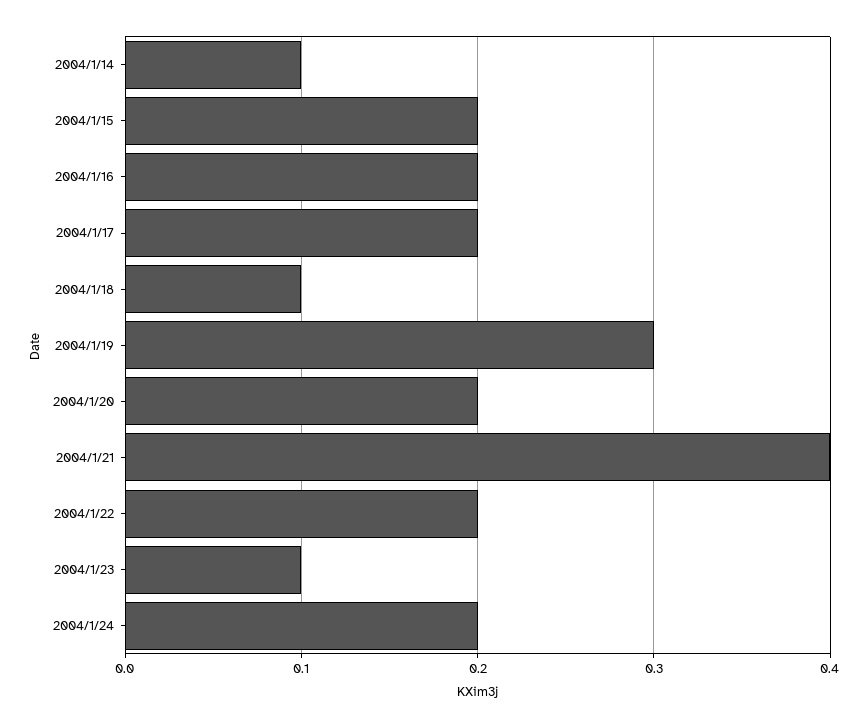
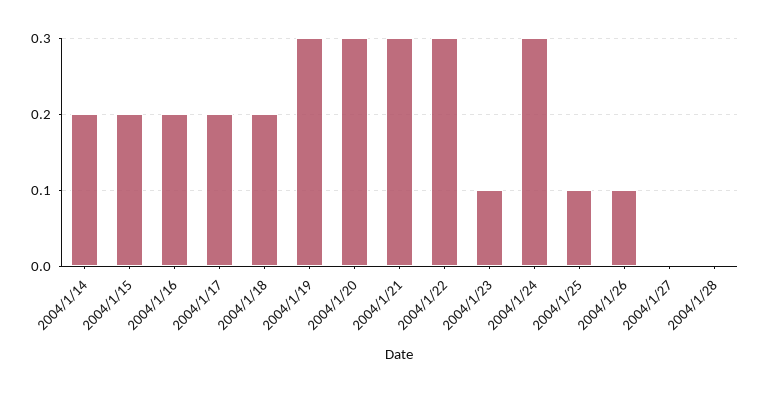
2004/1/14: 0.1 -> 0.2
2004/1/18: 0.1 -> 0.2
2004/1/20: 0.2 -> 0.3
2004/1/21: 0.4 -> 0.3
2004/1/22: 0.2 -> 0.3
2004/1/24: 0.2 -> 0.3
2004/1/25: none -> 0.1
2004/1/26: none -> 0.1
2004/1/27: none -> 0
2004/1/28: none -> 0

